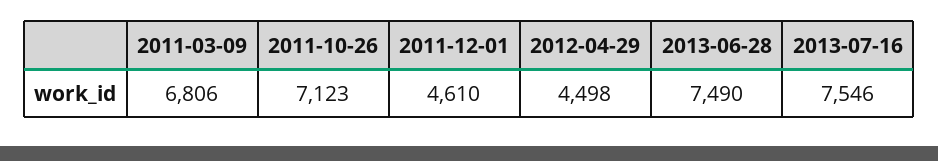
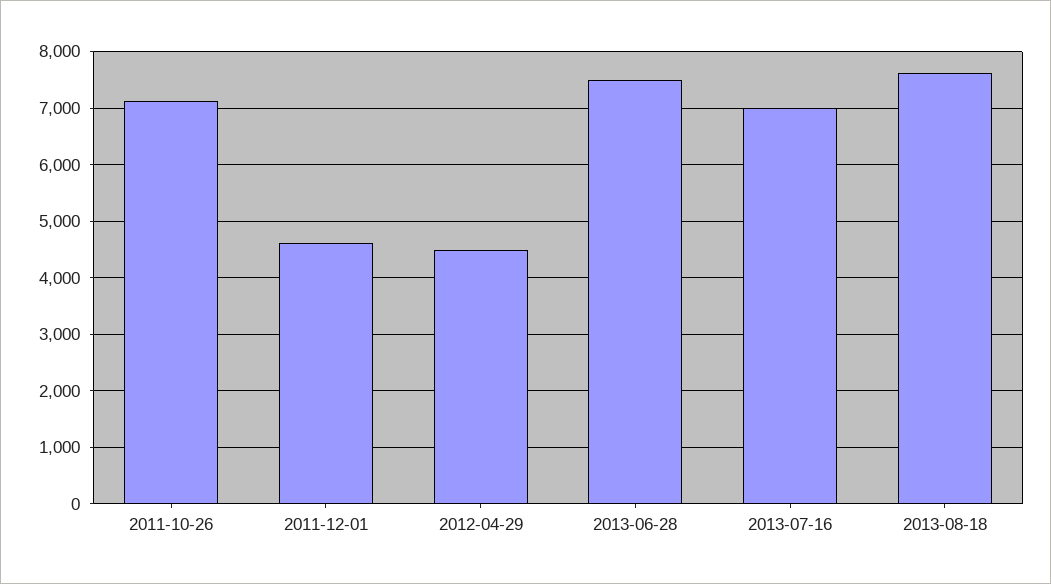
2011-03-09: 6806 -> none
2013-07-16: 7546 -> 7000
2013-08-18: none -> 7600

